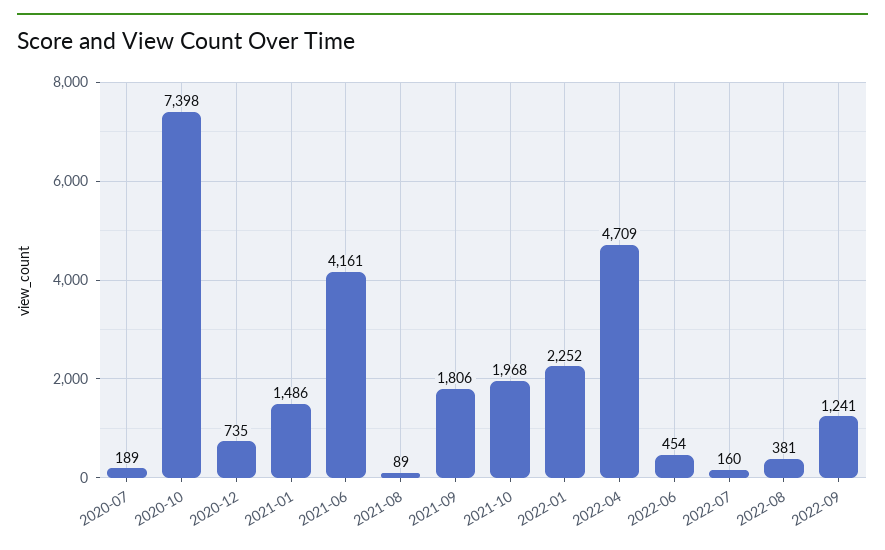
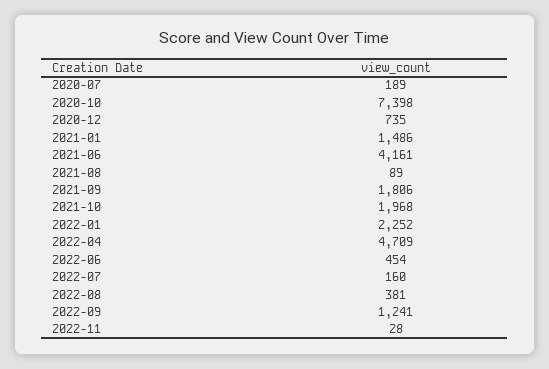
2022-11: none -> 28

